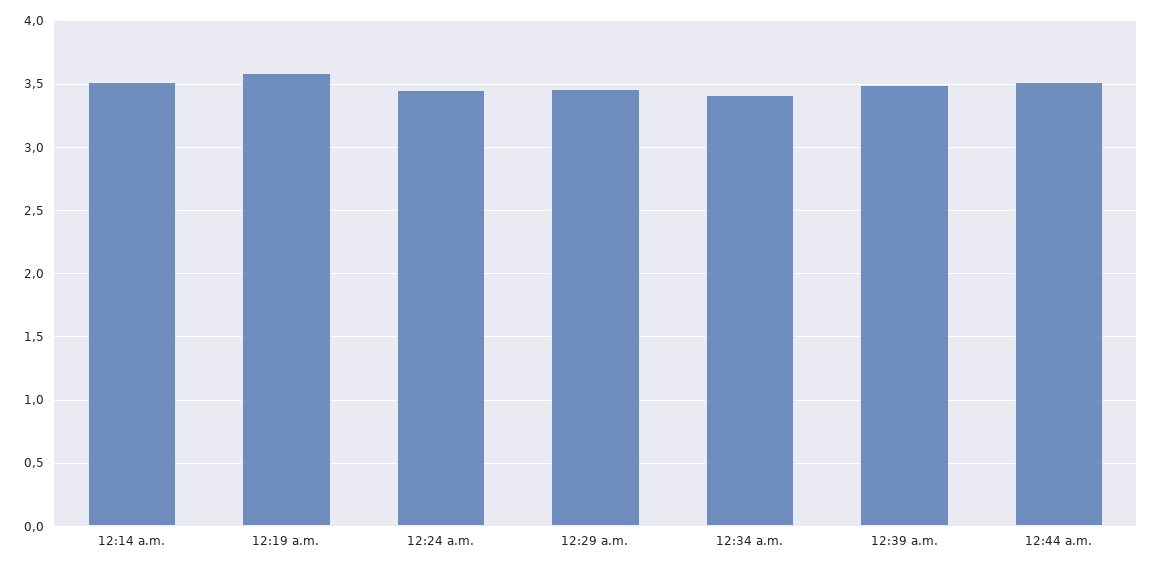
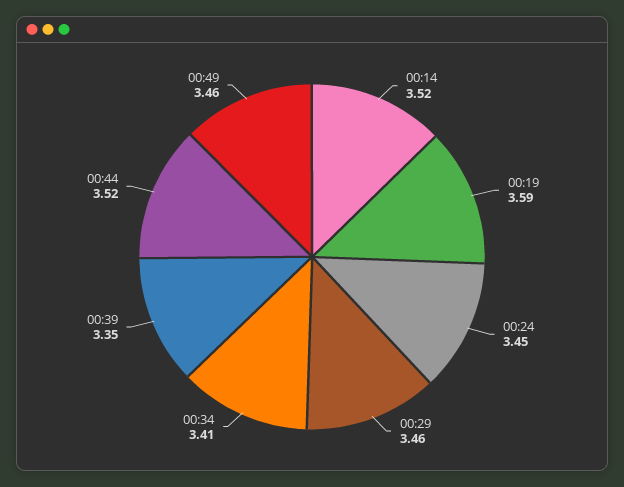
12:39 a.m.: 3.5 -> 3.35
00:49: none -> 3.46

